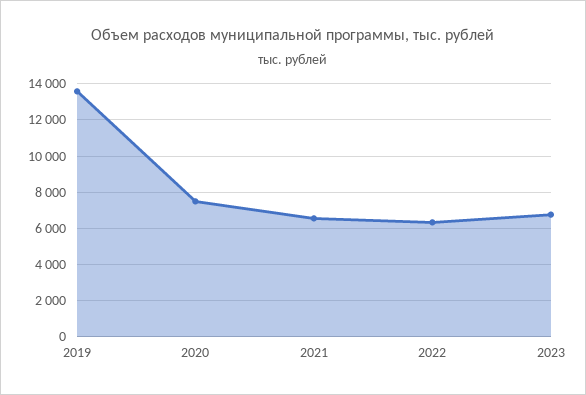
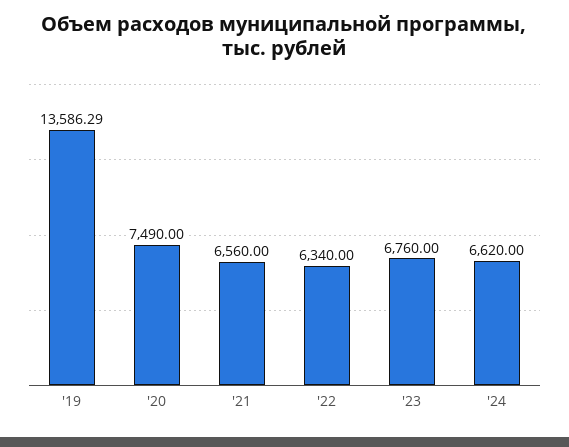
'24: none -> 6620

